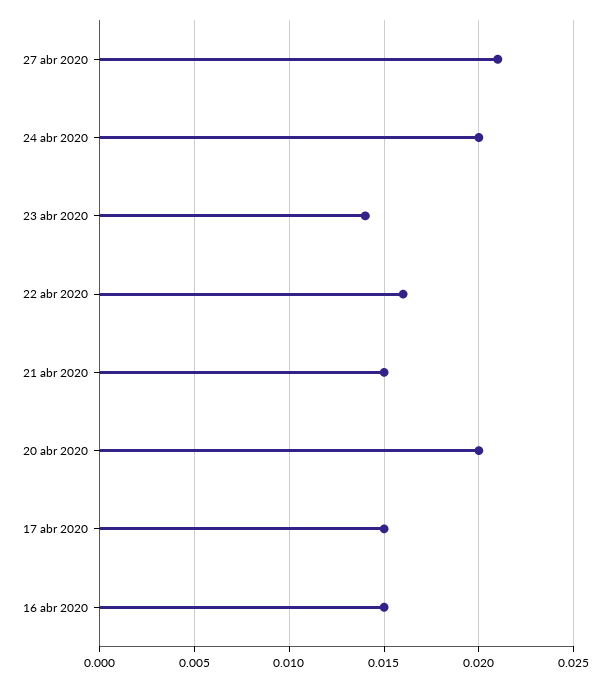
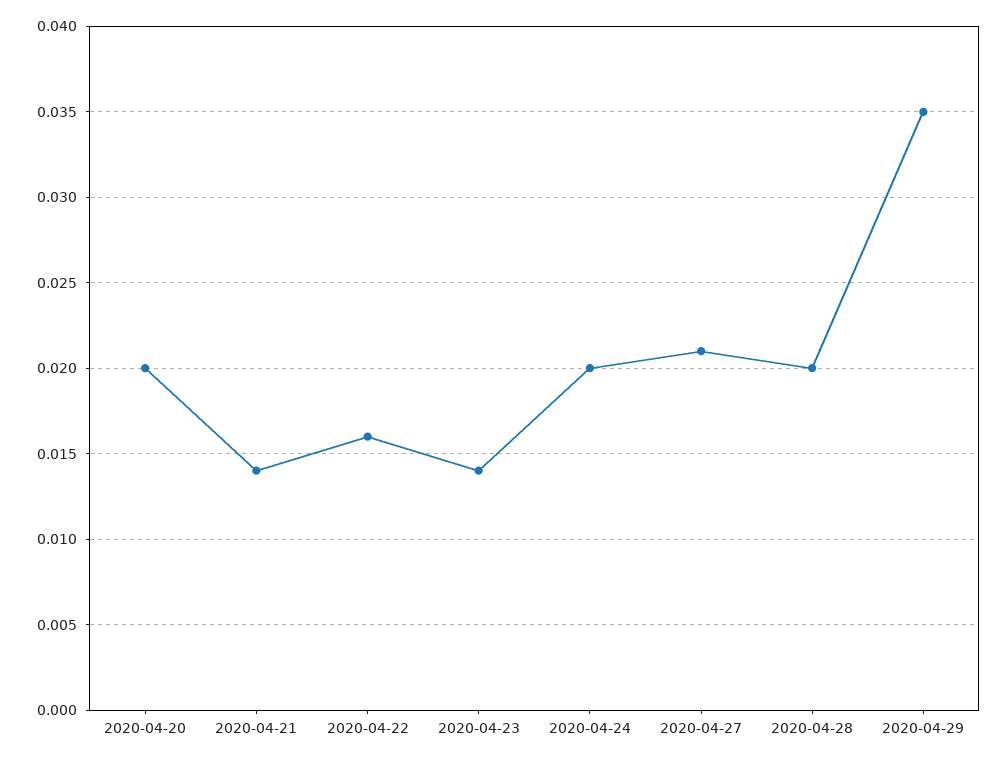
21 abr 2020: 0.015 -> 0.014
17 abr 2020: 0.015 -> none
16 abr 2020: 0.015 -> none
2020-04-28: none -> 0.02
2020-04-29: none -> 0.035

